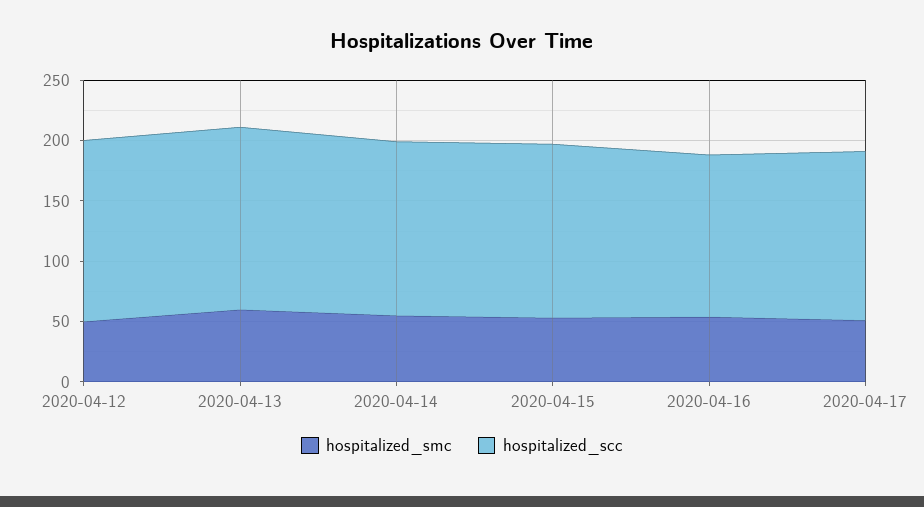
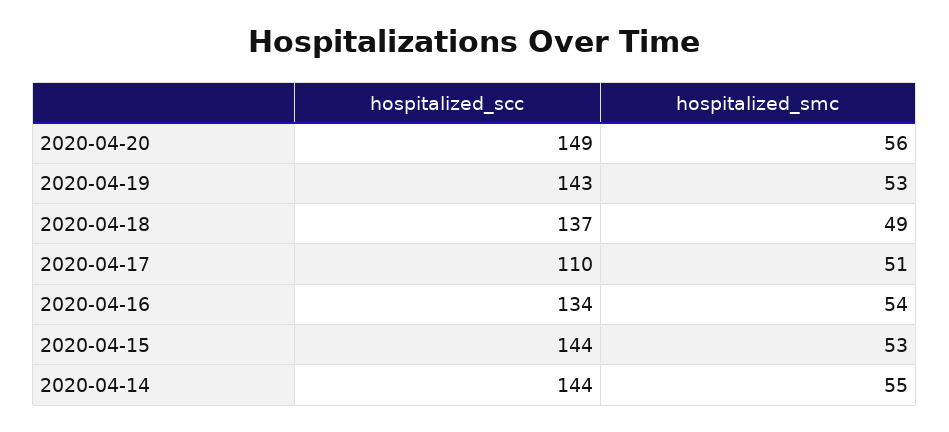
hospitalized_smc, 2020-04-12: 50 -> none
hospitalized_scc, 2020-04-12: 150 -> none
hospitalized_smc, 2020-04-13: 60 -> none
hospitalized_scc, 2020-04-13: 150 -> none
hospitalized_scc, 2020-04-17: 140 -> 110
hospitalized_scc, 2020-04-20: none -> 149
hospitalized_smc, 2020-04-20: none -> 56
hospitalized_scc, 2020-04-19: none -> 143
hospitalized_smc, 2020-04-19: none -> 53
hospitalized_scc, 2020-04-18: none -> 137
hospitalized_smc, 2020-04-18: none -> 49

